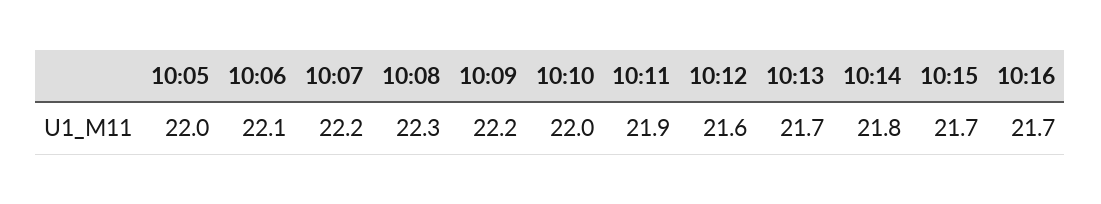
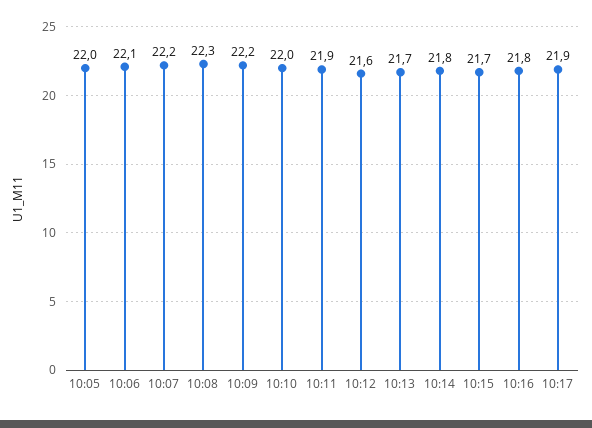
10:16: 21.7 -> 21.8
10:17: none -> 21.9

